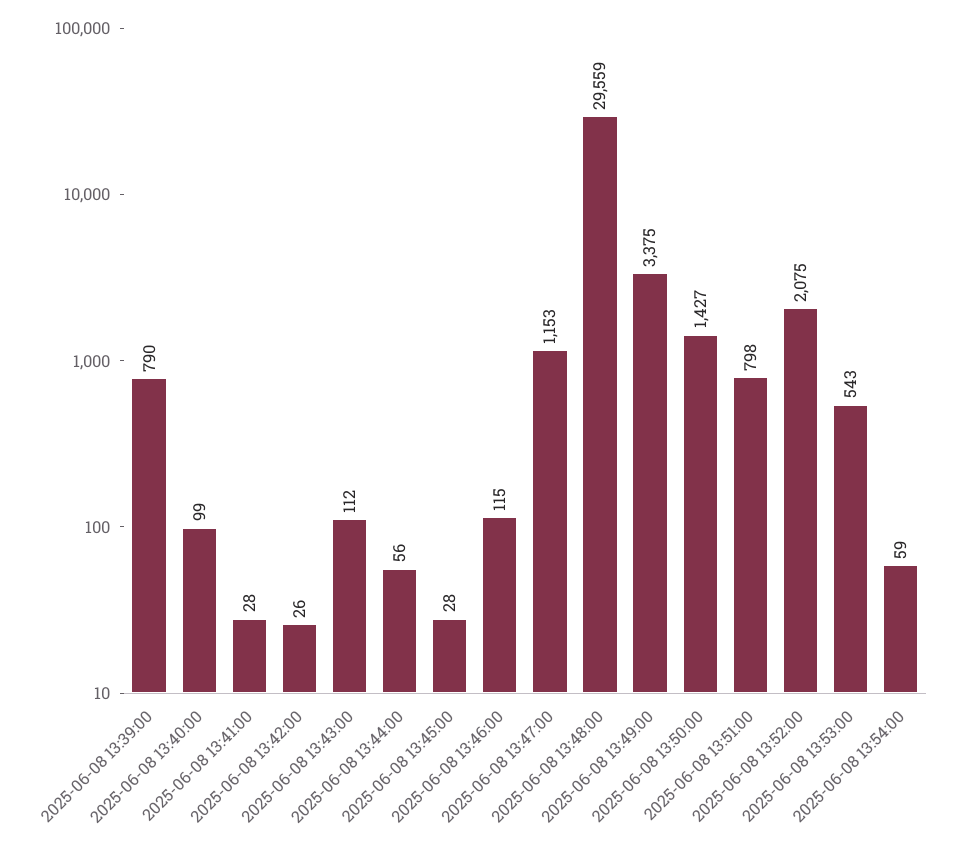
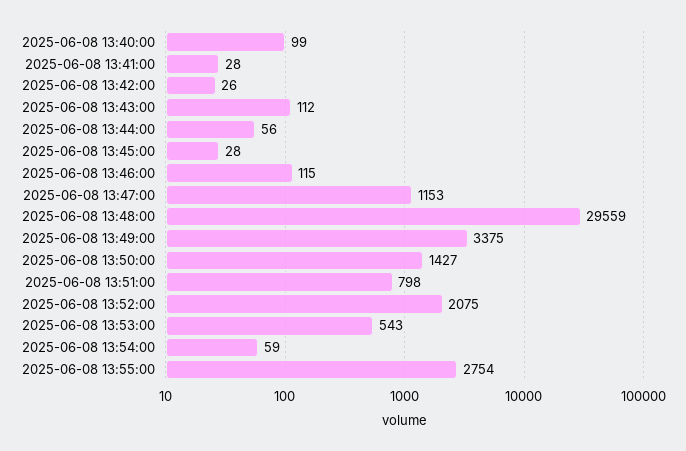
2025-06-08 13:39:00: 790 -> none
2025-06-08 13:55:00: none -> 2754

